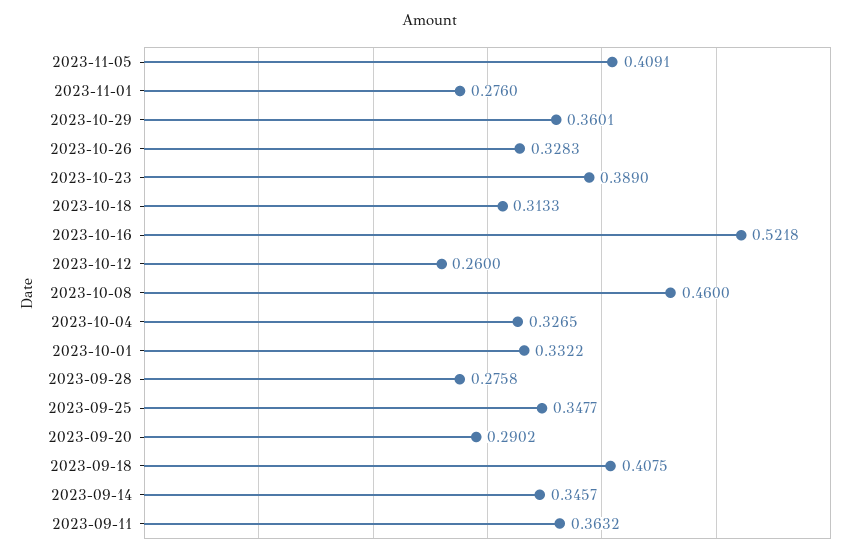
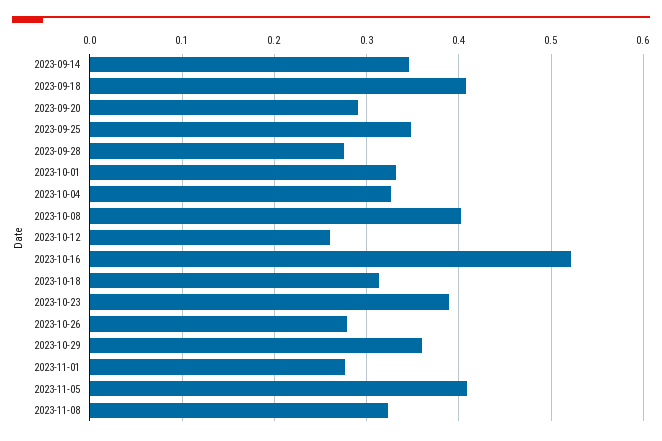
2023-10-26: 0.3283 -> 0.28
2023-10-08: 0.46 -> 0.4
2023-09-11: 0.3632 -> none
2023-11-08: none -> 0.32

